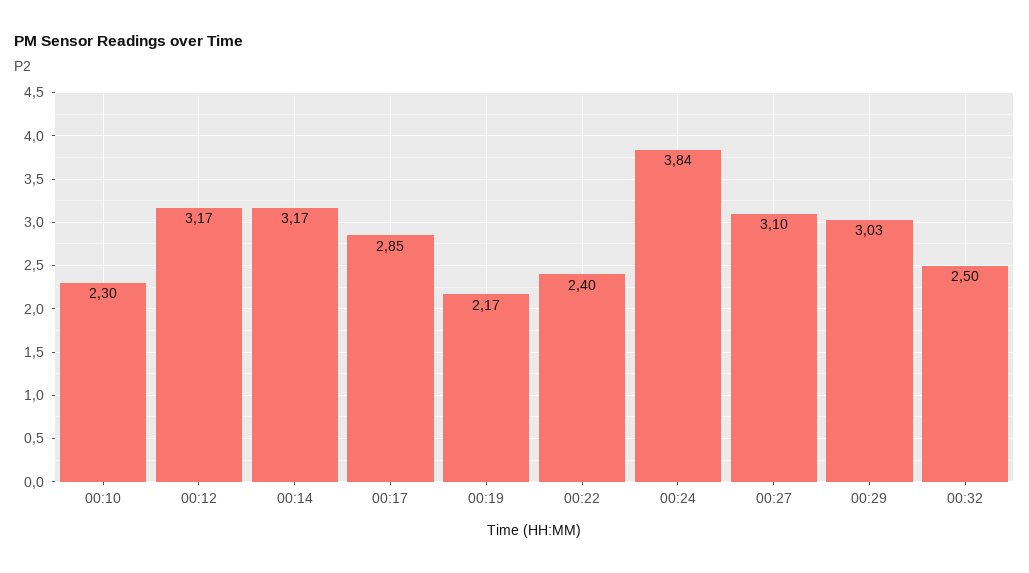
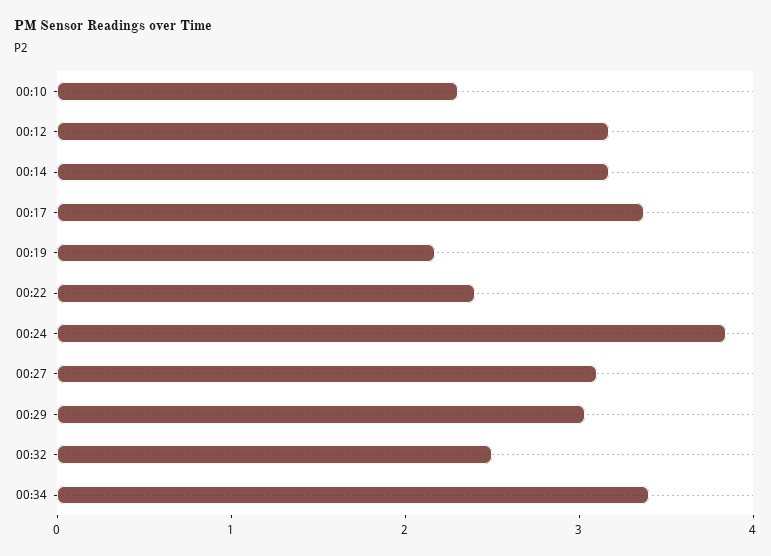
00:17: 2.85 -> 3.4
00:34: none -> 3.4

